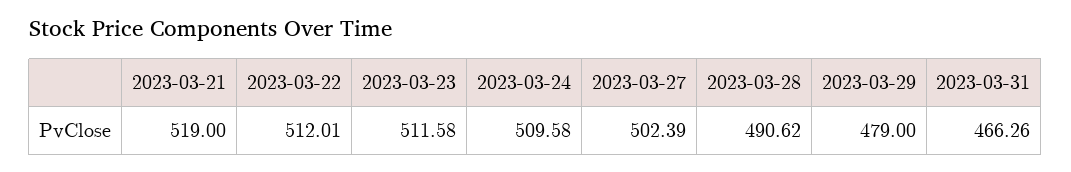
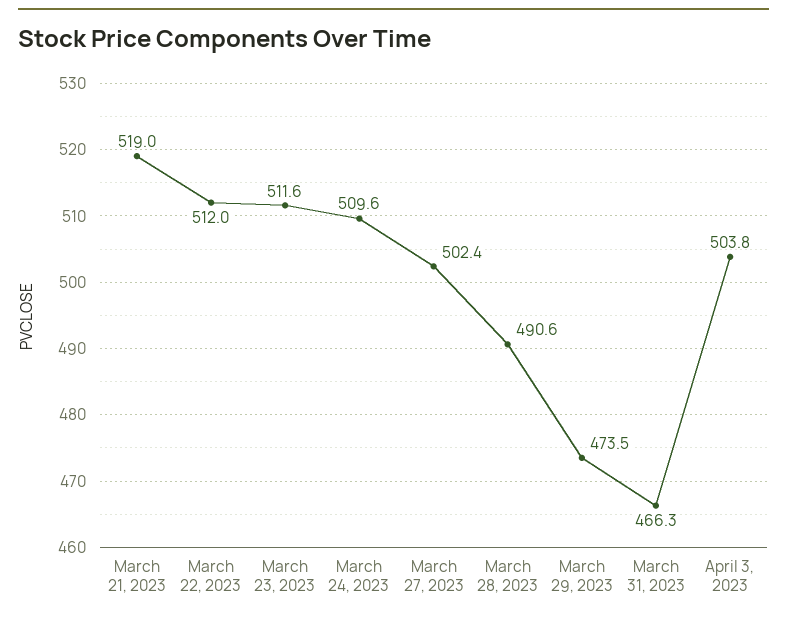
2023-03-29: 479 -> 473.5
April 3, 2023: none -> 503.8

